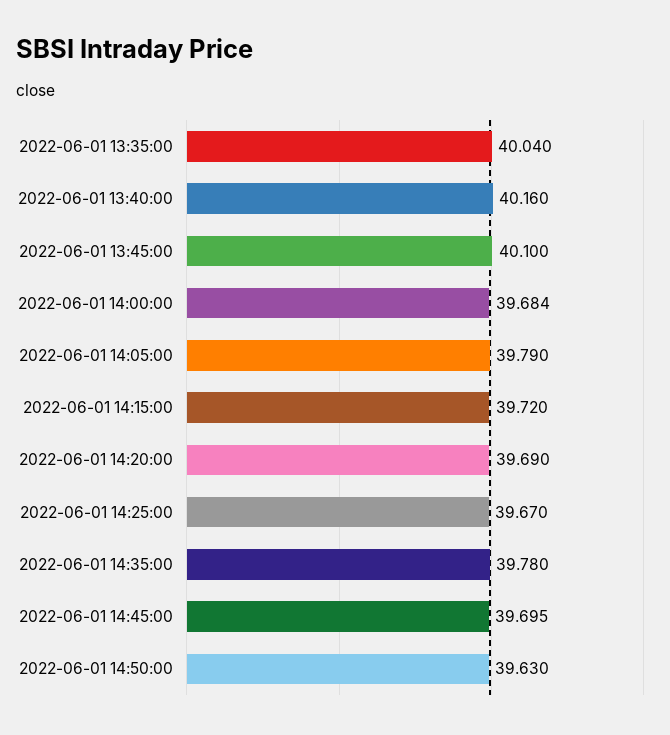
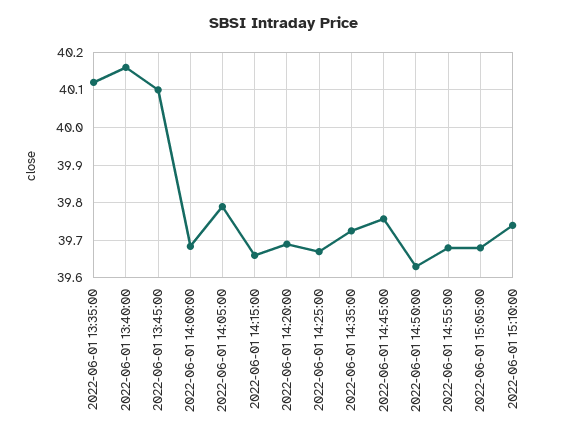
2022-06-01 13:35:00: 40.04 -> 40.12
2022-06-01 14:15:00: 39.72 -> 39.66
2022-06-01 14:35:00: 39.78 -> 39.72
2022-06-01 14:45:00: 39.695 -> 39.76
2022-06-01 14:55:00: none -> 39.68
2022-06-01 15:05:00: none -> 39.68
2022-06-01 15:10:00: none -> 39.74

